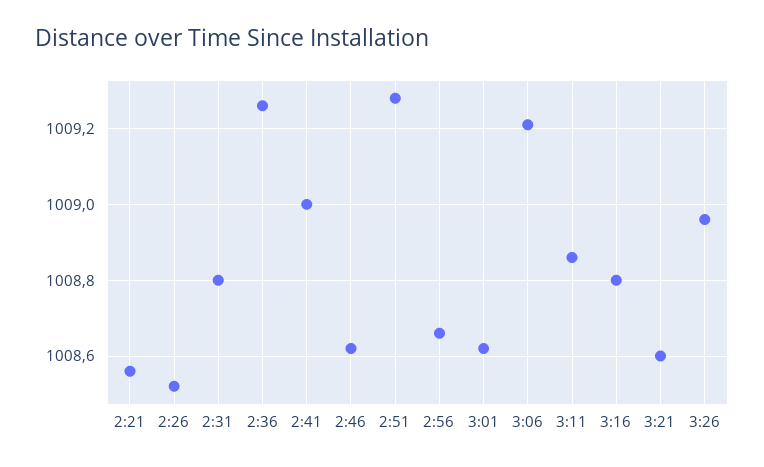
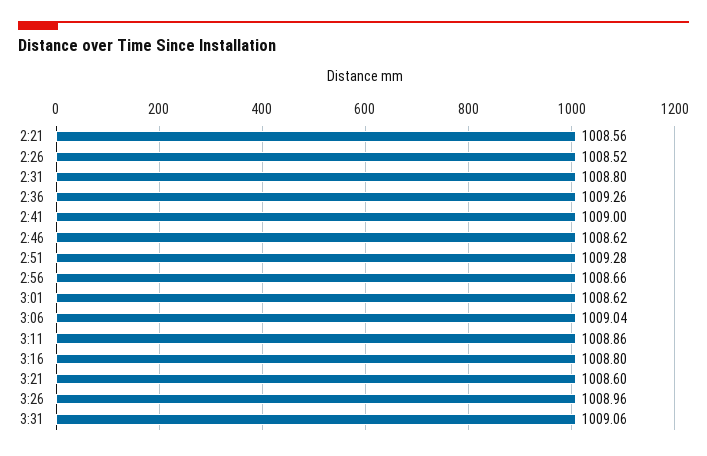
3:06: 1009.2 -> 1009.04
3:31: none -> 1009.06

